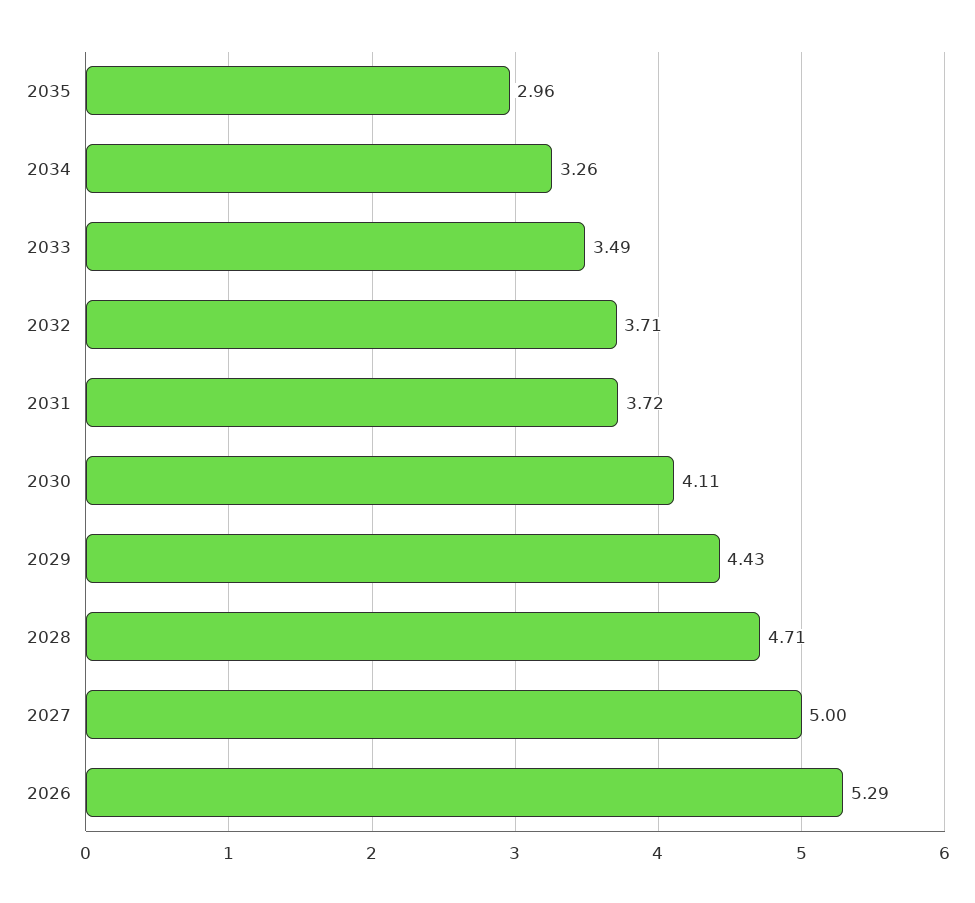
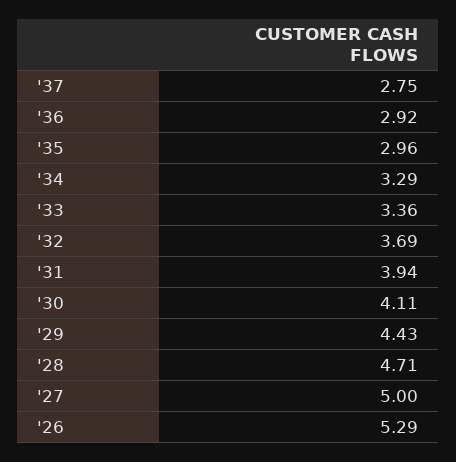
2034: 3.26 -> 3.29
2033: 3.49 -> 3.36
2032: 3.71 -> 3.69
2031: 3.72 -> 3.94
'37: none -> 2.75
'36: none -> 2.92

